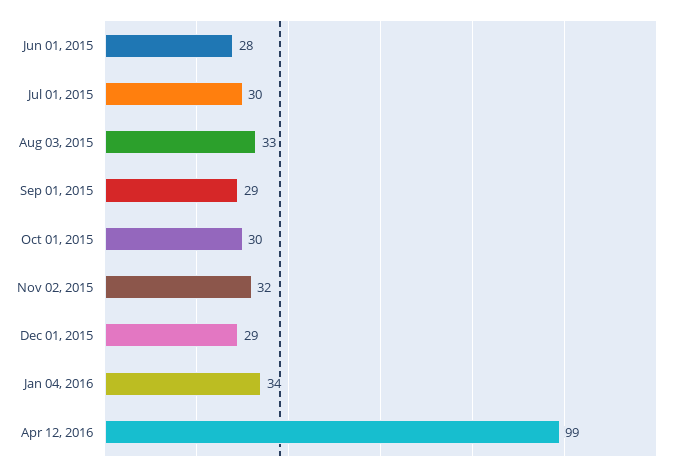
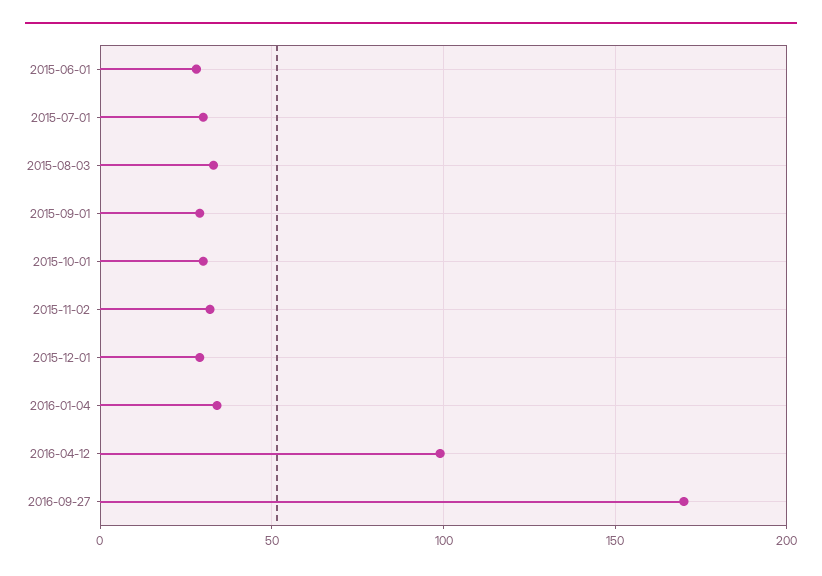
2016-09-27: none -> 170

